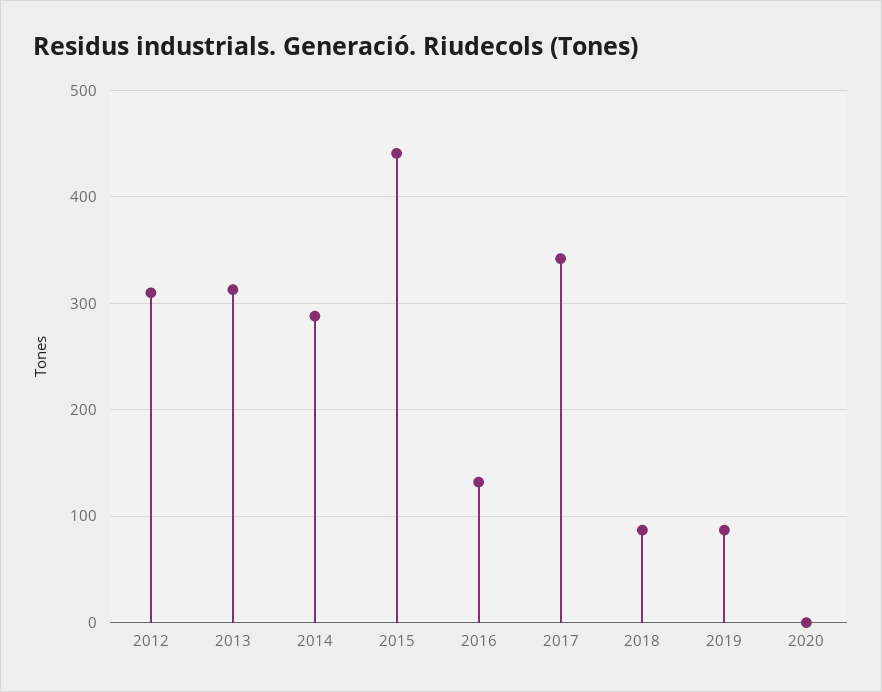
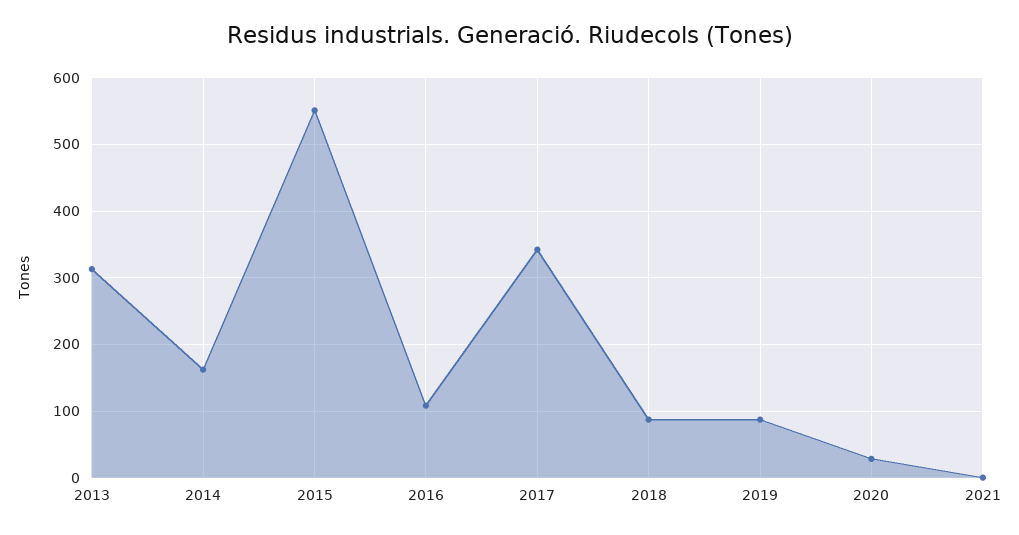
2012: 310 -> none
2014: 290 -> 160
2015: 440 -> 550
2016: 130 -> 110
2020: 0 -> 30
2021: none -> 0

